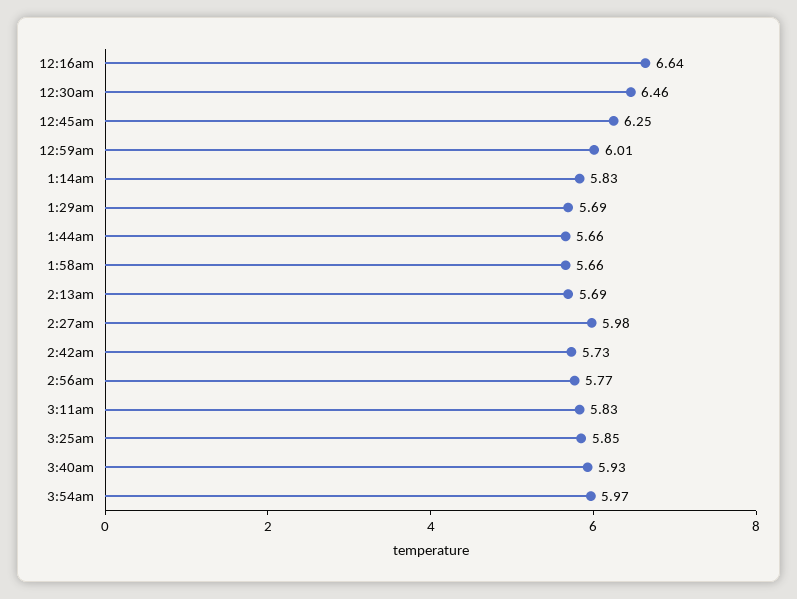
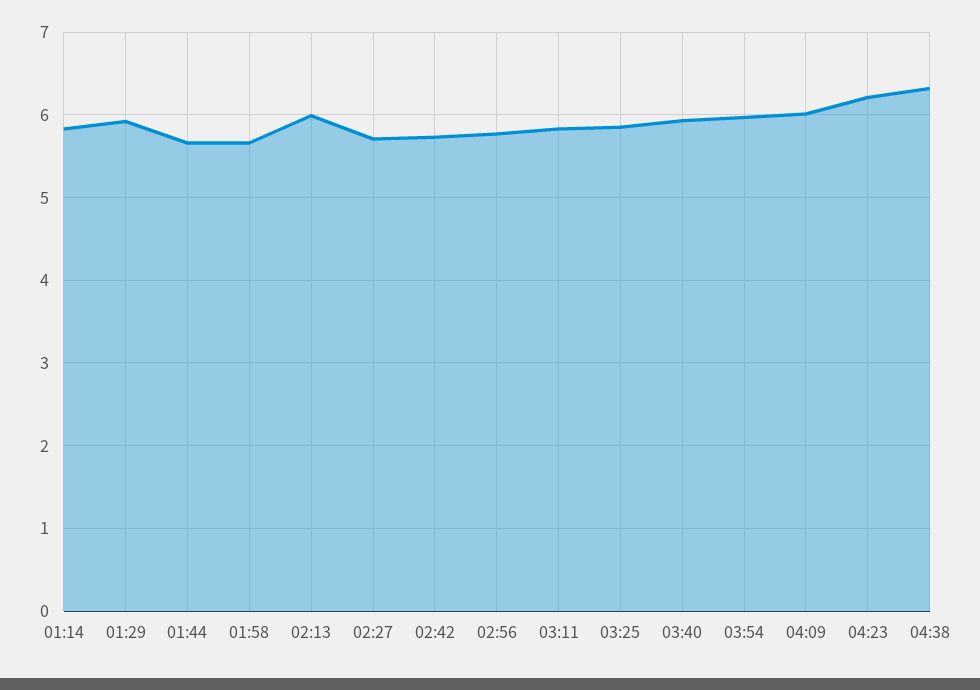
12:16am: 6.64 -> none
12:30am: 6.46 -> none
12:45am: 6.25 -> none
12:59am: 6.01 -> none
1:29am: 5.69 -> 5.9
2:13am: 5.69 -> 6
2:27am: 5.98 -> 5.7
04:09: none -> 6
04:23: none -> 6.2
04:38: none -> 6.3

